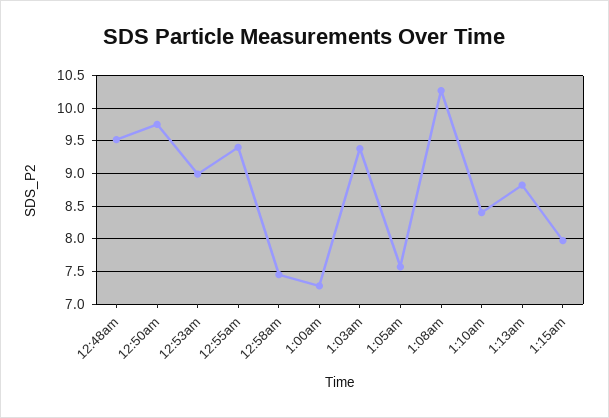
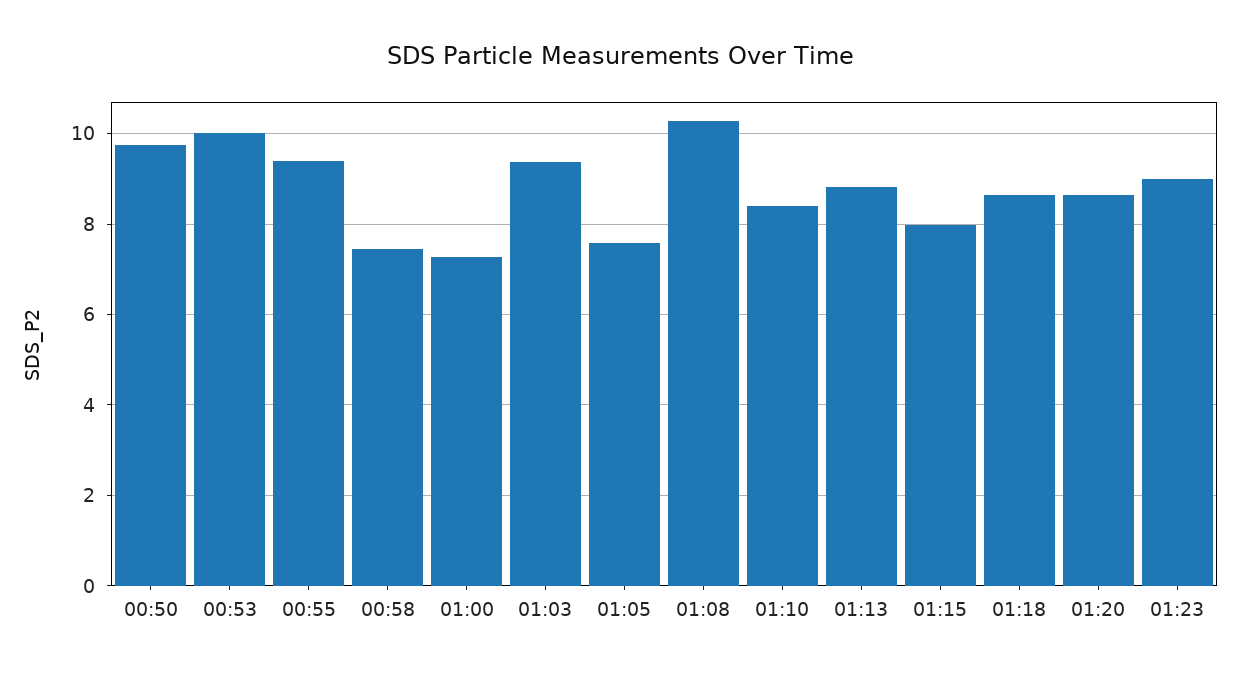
12:48am: 9.5 -> none
12:53am: 9 -> 10
01:18: none -> 8.6
01:20: none -> 8.6
01:23: none -> 9

